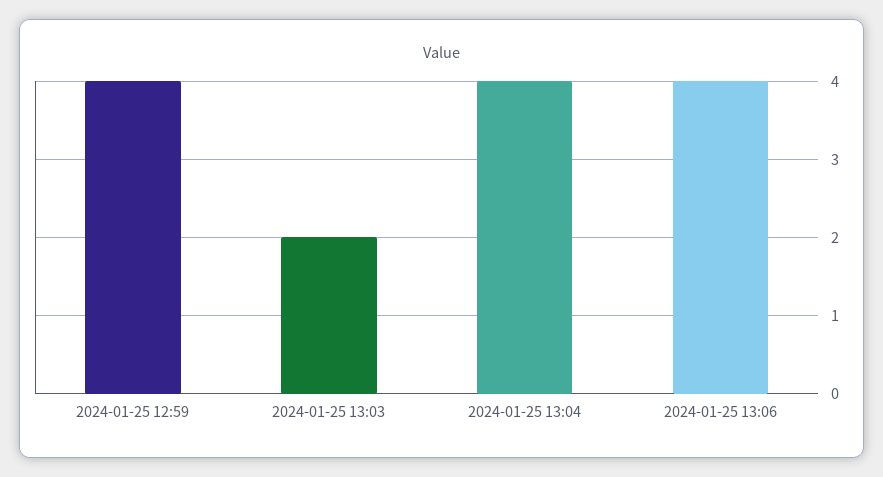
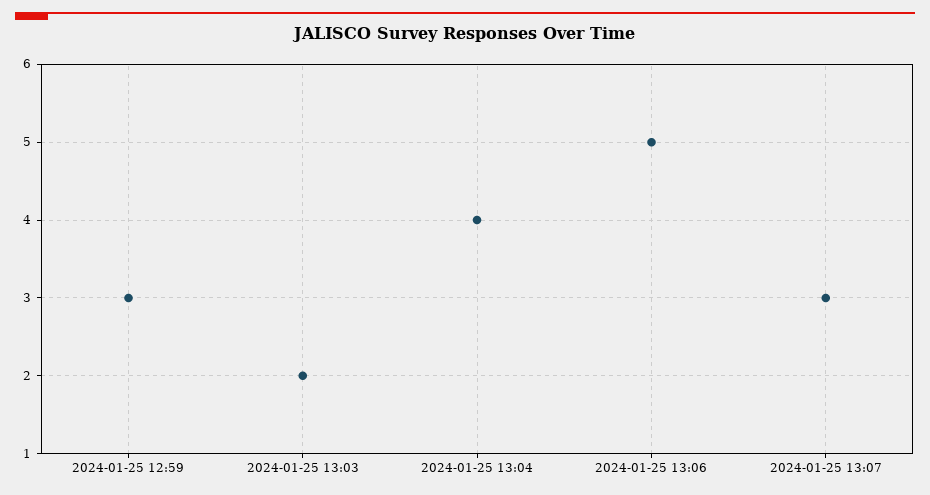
2024-01-25 12:59: 4 -> 3
2024-01-25 13:06: 4 -> 5
2024-01-25 13:07: none -> 3

